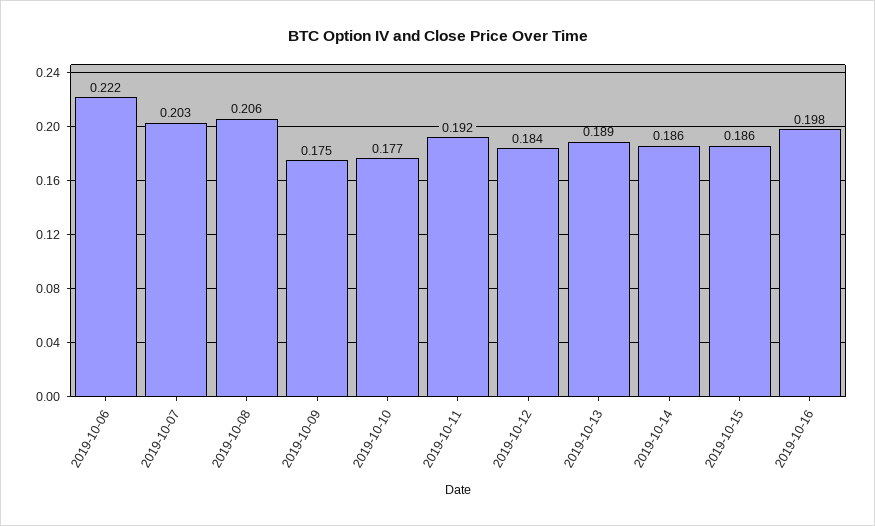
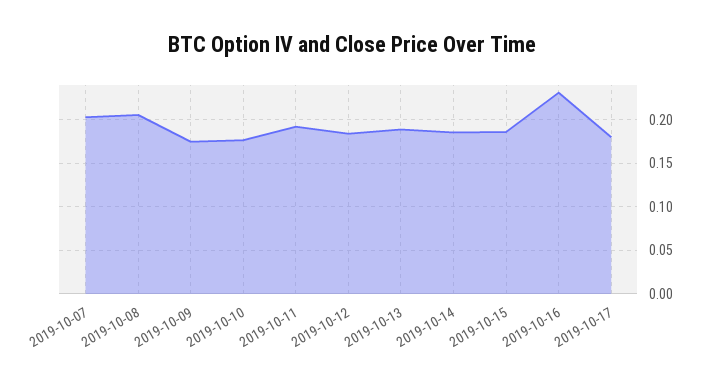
2019-10-06: 0.222 -> none
2019-10-16: 0.198 -> 0.23
2019-10-17: none -> 0.18

